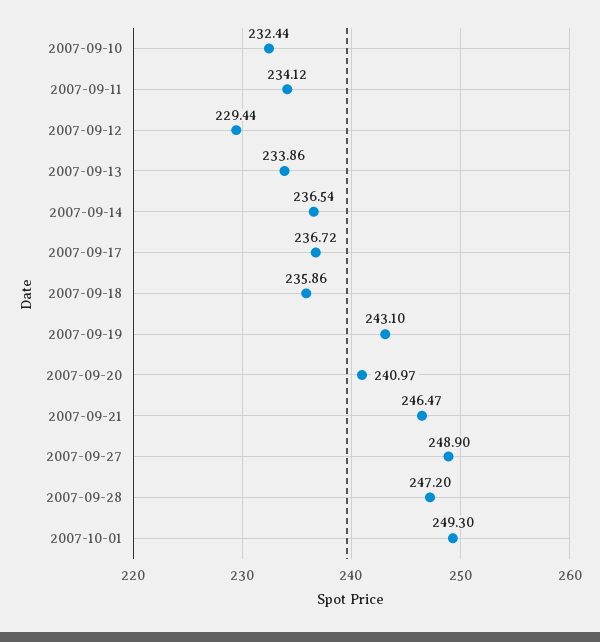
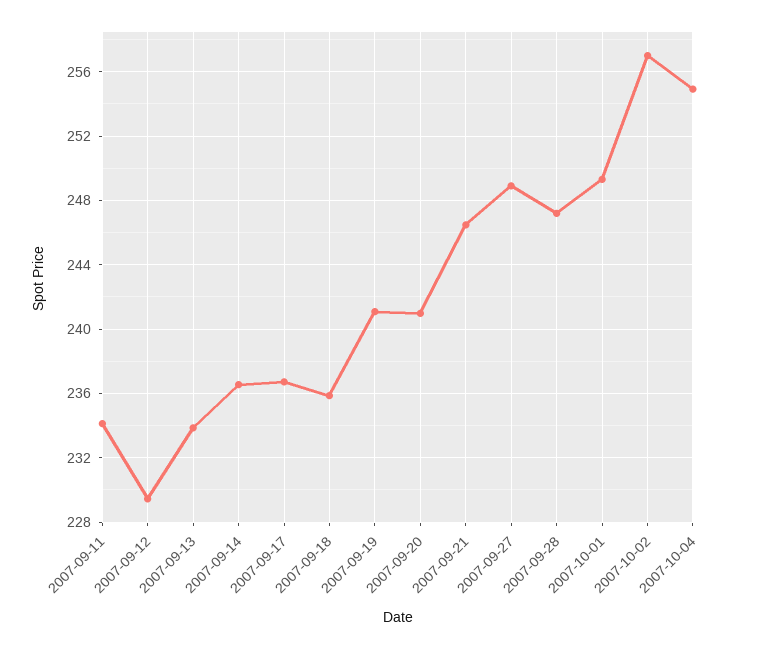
2007-09-10: 232.44 -> none
2007-09-19: 243.1 -> 241
2007-10-02: none -> 257
2007-10-04: none -> 255

